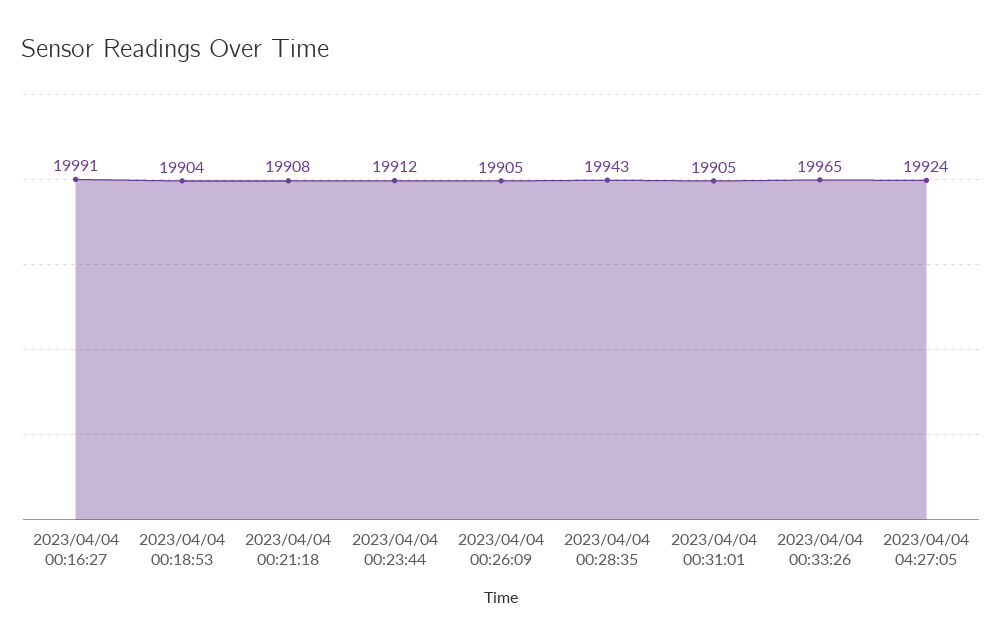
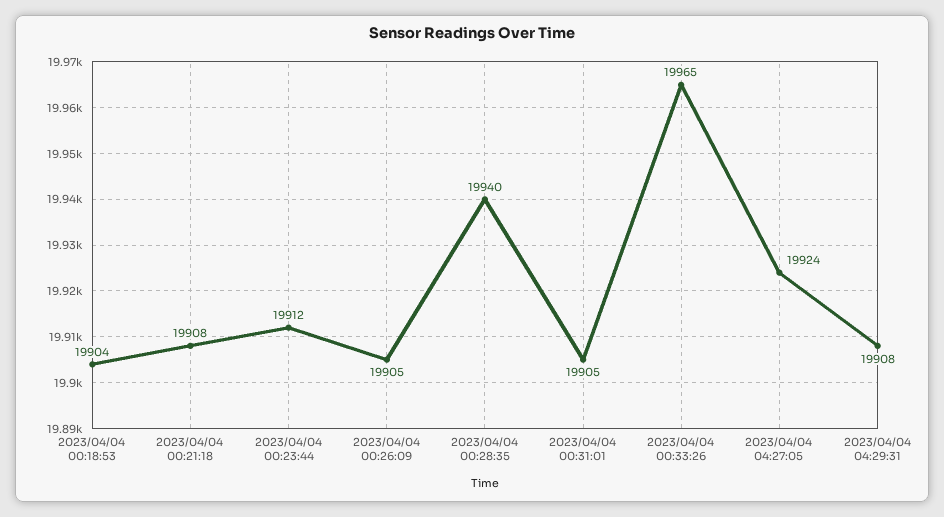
2023/04/04 00:16:27: 19991 -> none
2023/04/04 00:28:35: 19943 -> 19940
2023/04/04 04:29:31: none -> 19908

